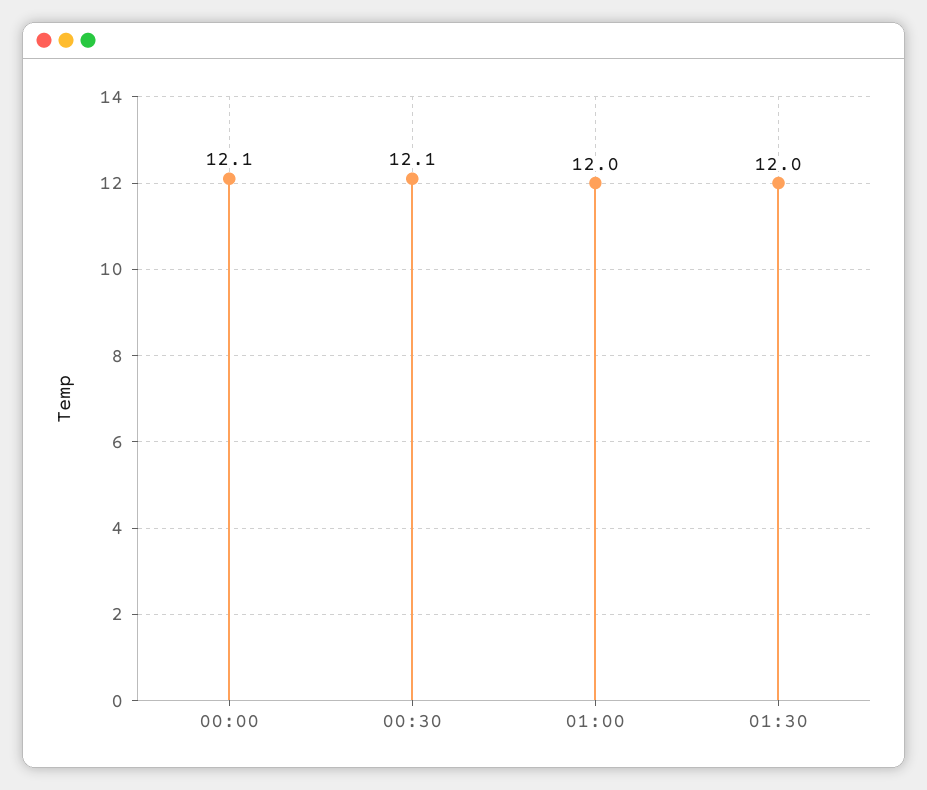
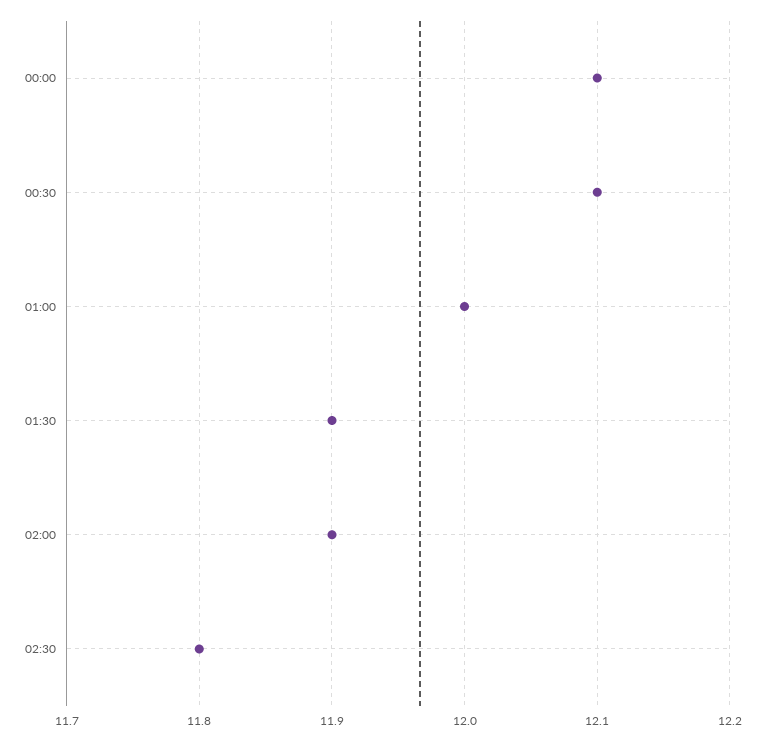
01:30: 12 -> 11.9
02:00: none -> 11.9
02:30: none -> 11.8

